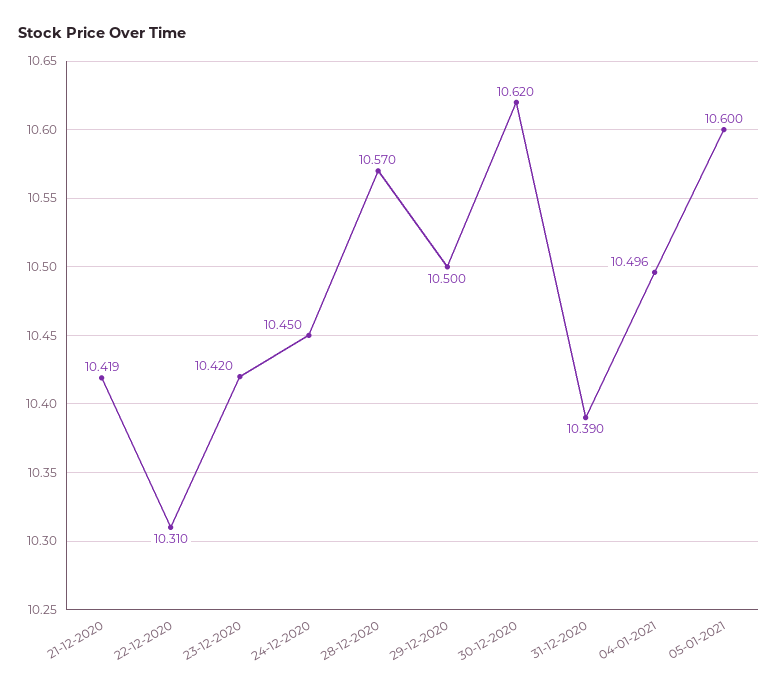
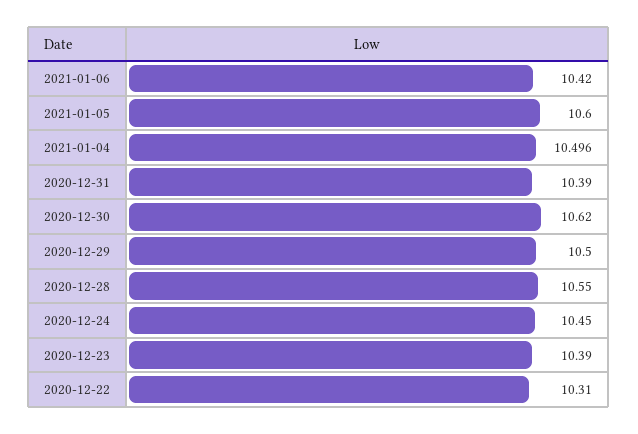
21-12-2020: 10.419 -> none
23-12-2020: 10.42 -> 10.39
28-12-2020: 10.57 -> 10.55
2021-01-06: none -> 10.42

